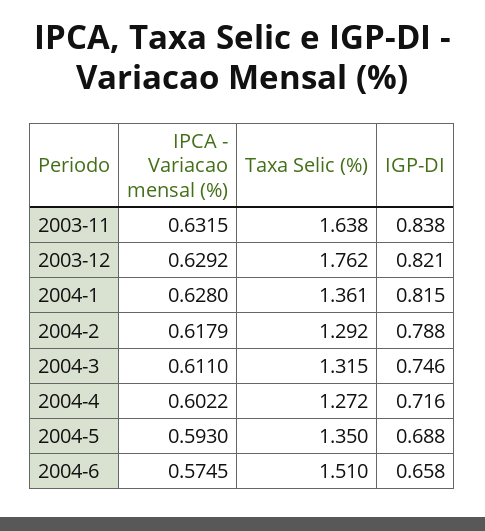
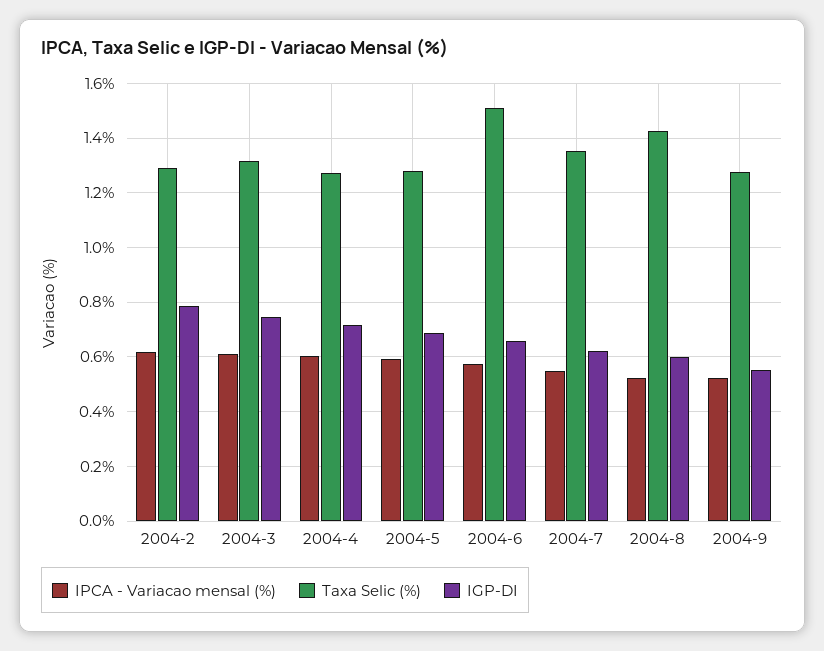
IPCA - Variacao mensal (%), 2003-11: 0.6315 -> none
Taxa Selic (%), 2003-11: 1.638 -> none
IGP-DI, 2003-11: 0.838 -> none
IPCA - Variacao mensal (%), 2003-12: 0.6292 -> none
Taxa Selic (%), 2003-12: 1.762 -> none
IGP-DI, 2003-12: 0.821 -> none
IPCA - Variacao mensal (%), 2004-1: 0.628 -> none
Taxa Selic (%), 2004-1: 1.361 -> none
IGP-DI, 2004-1: 0.815 -> none
Taxa Selic (%), 2004-5: 1.35 -> 1.275
IPCA - Variacao mensal (%), 2004-7: none -> 0.55
Taxa Selic (%), 2004-7: none -> 1.35
IGP-DI, 2004-7: none -> 0.625
IPCA - Variacao mensal (%), 2004-8: none -> 0.525
Taxa Selic (%), 2004-8: none -> 1.425
IGP-DI, 2004-8: none -> 0.6
IPCA - Variacao mensal (%), 2004-9: none -> 0.525
Taxa Selic (%), 2004-9: none -> 1.275
IGP-DI, 2004-9: none -> 0.55

